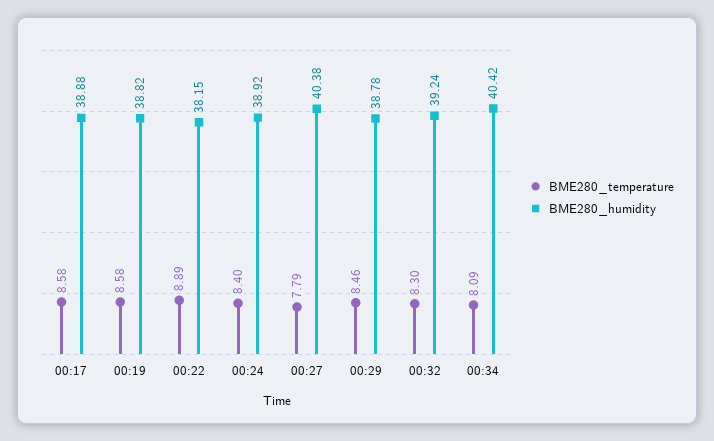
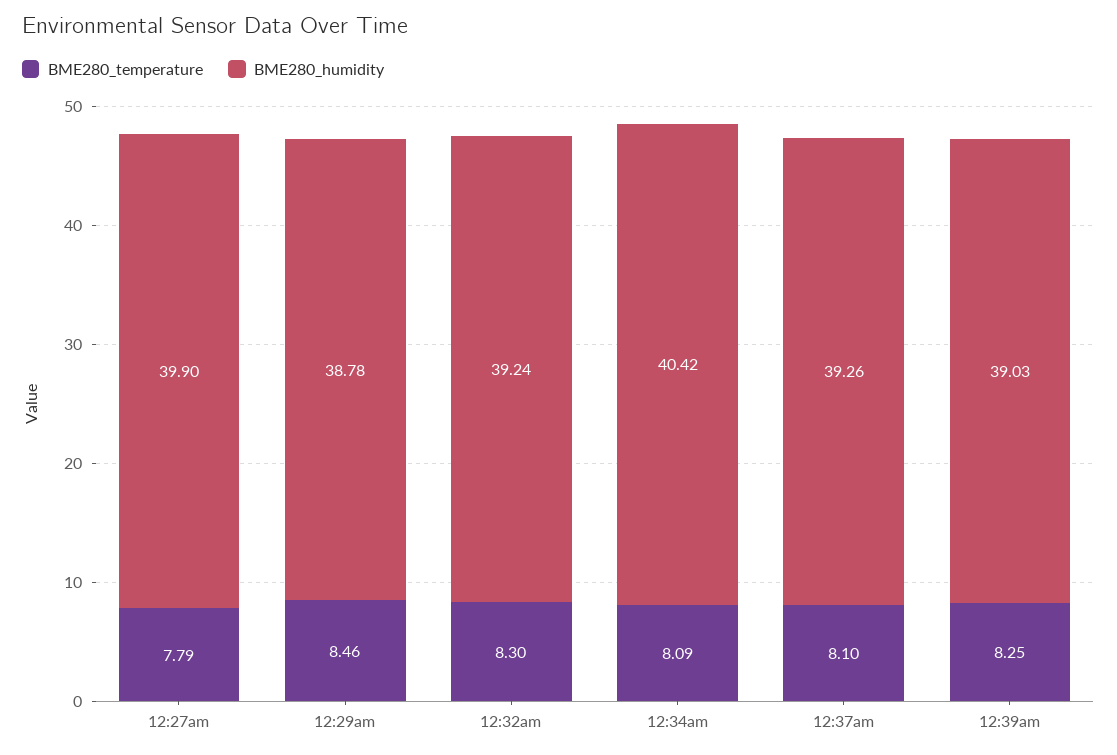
BME280_temperature, 00:17: 8.58 -> none
BME280_humidity, 00:17: 38.88 -> none
BME280_temperature, 00:19: 8.58 -> none
BME280_humidity, 00:19: 38.82 -> none
BME280_temperature, 00:22: 8.89 -> none
BME280_humidity, 00:22: 38.15 -> none
BME280_temperature, 00:24: 8.4 -> none
BME280_humidity, 00:24: 38.92 -> none
BME280_humidity, 00:27: 40.38 -> 39.9
BME280_temperature, 12:37am: none -> 8.1
BME280_humidity, 12:37am: none -> 39.26
BME280_temperature, 12:39am: none -> 8.25
BME280_humidity, 12:39am: none -> 39.03

